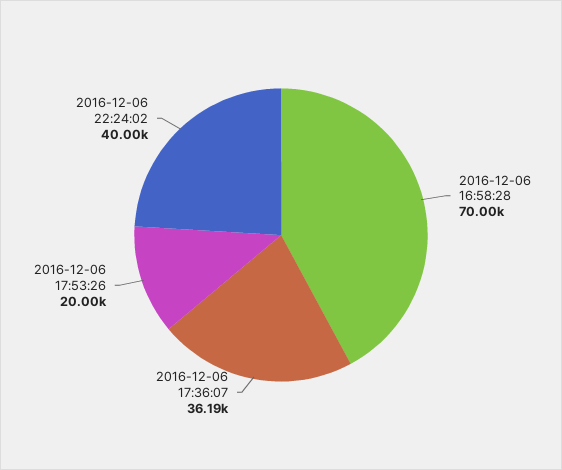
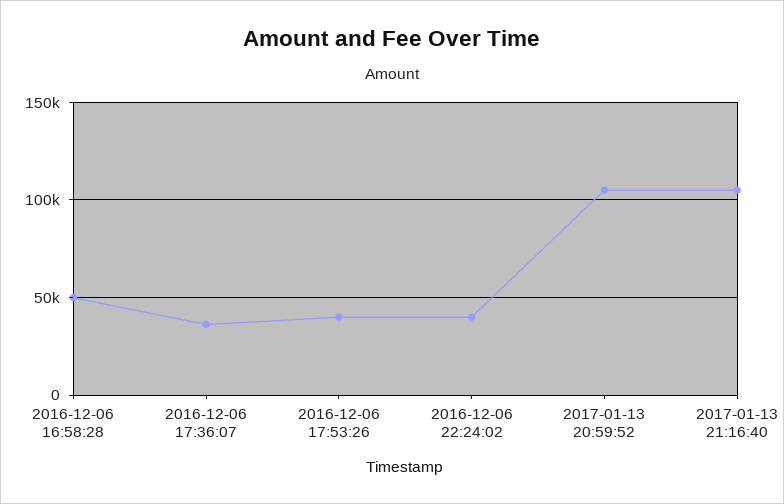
2016-12-06 16:58:28: 70000 -> 50000
2016-12-06 17:53:26: 20000 -> 40000
2017-01-13 20:59:52: none -> 105000
2017-01-13 21:16:40: none -> 105000

